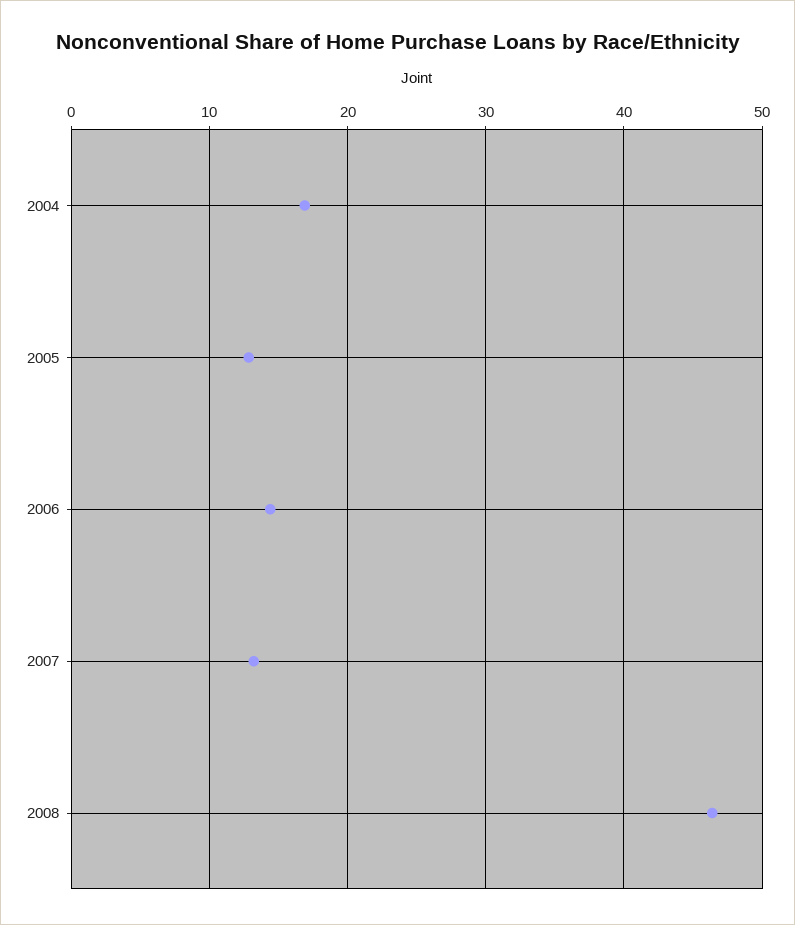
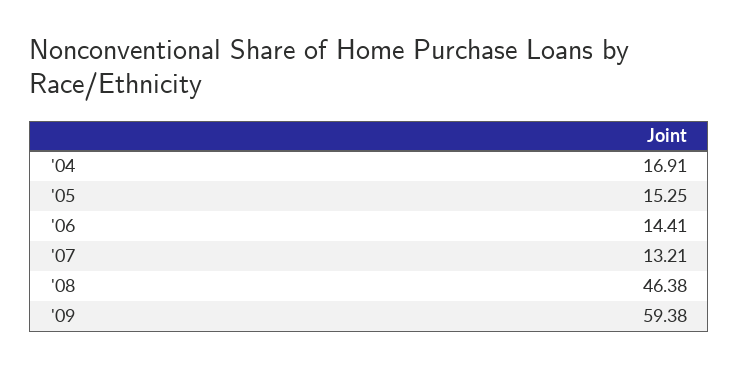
2005: 13 -> 15.25
'09: none -> 59.38

